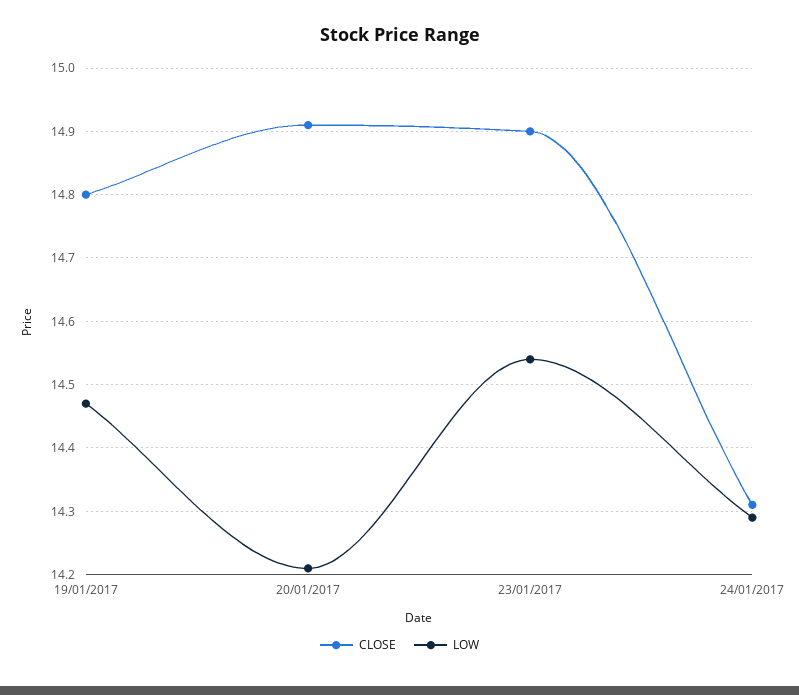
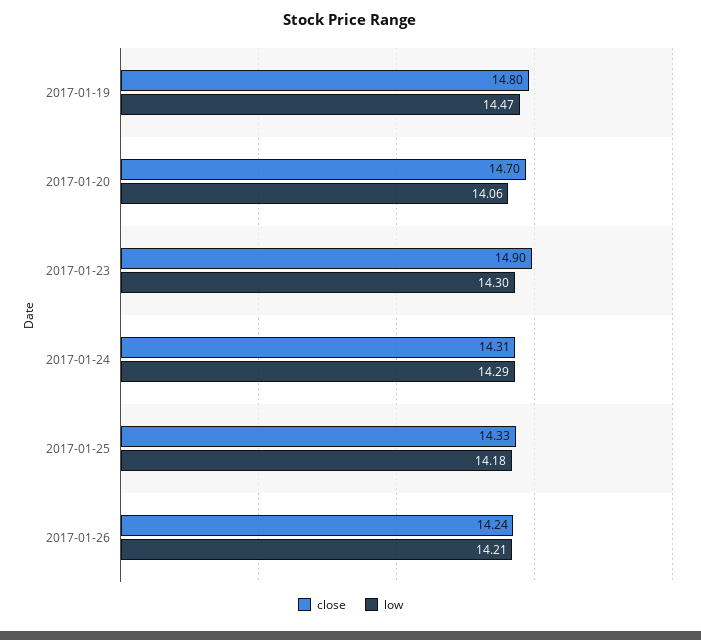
CLOSE, 20/01/2017: 14.91 -> 14.7
LOW, 20/01/2017: 14.21 -> 14.06
LOW, 23/01/2017: 14.54 -> 14.3
CLOSE, 2017-01-25: none -> 14.33
LOW, 2017-01-25: none -> 14.18
CLOSE, 2017-01-26: none -> 14.24
LOW, 2017-01-26: none -> 14.21

